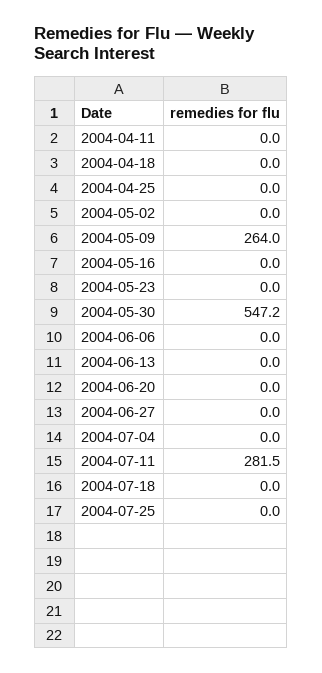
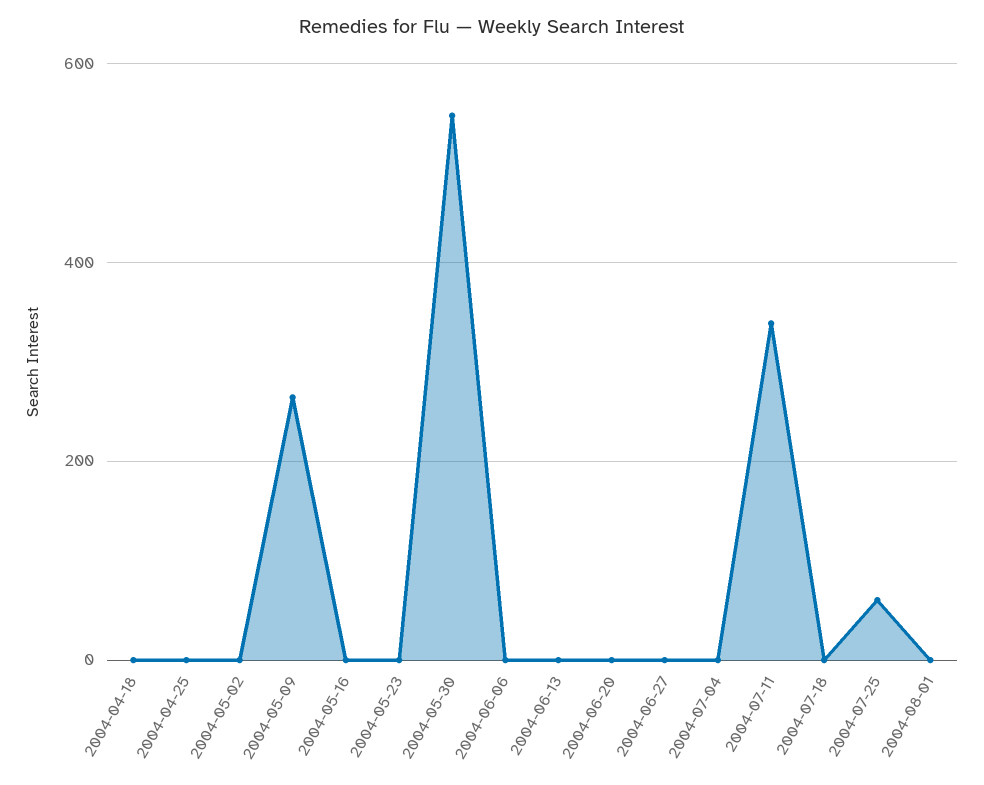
2004-04-11: 0 -> none
2004-07-11: 281.5 -> 340
2004-07-25: 0 -> 60
2004-08-01: none -> 0

